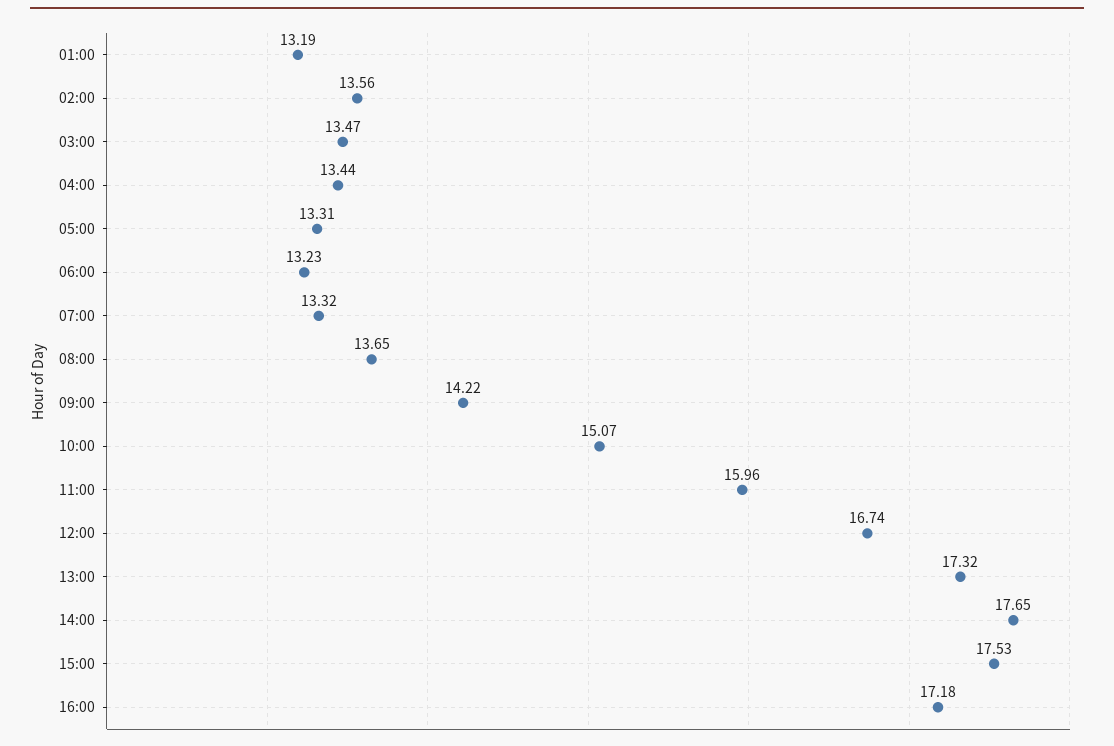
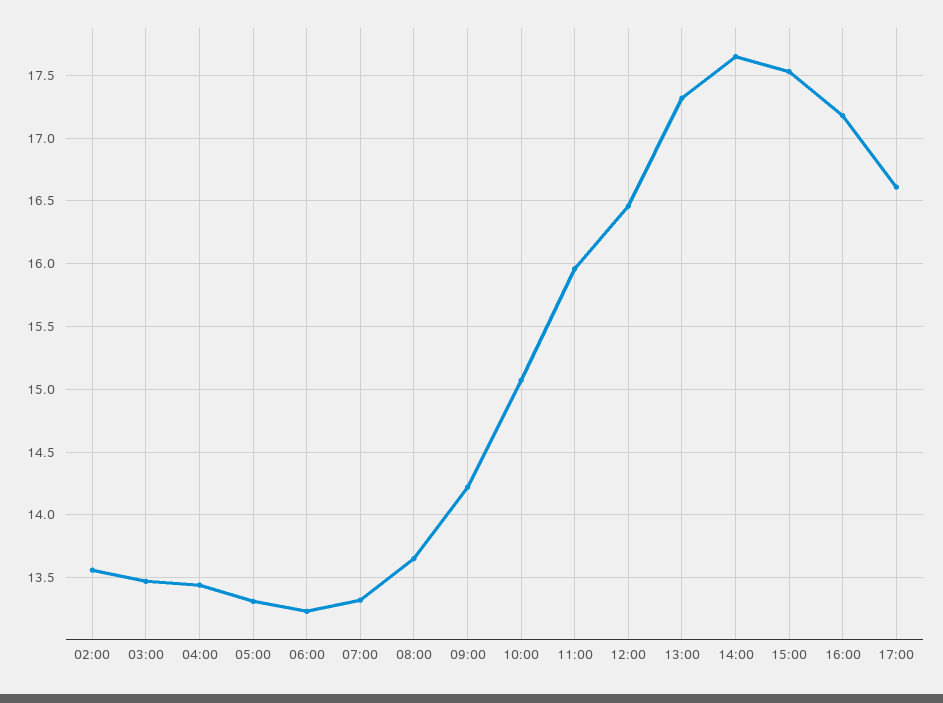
01:00: 13.19 -> none
12:00: 16.74 -> 16.45
17:00: none -> 16.6

